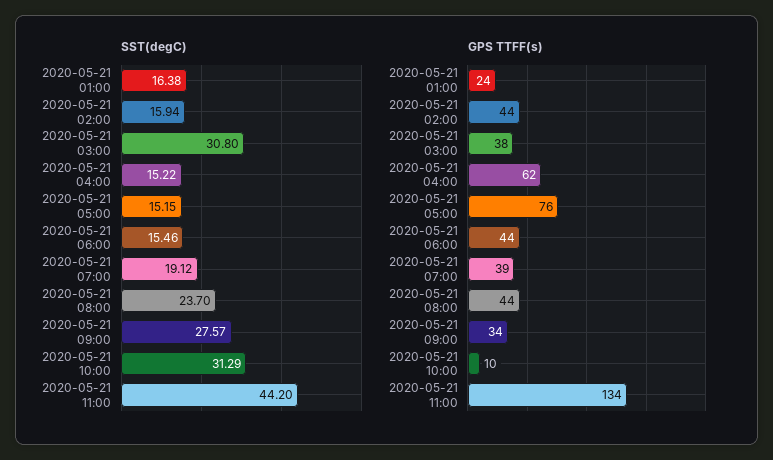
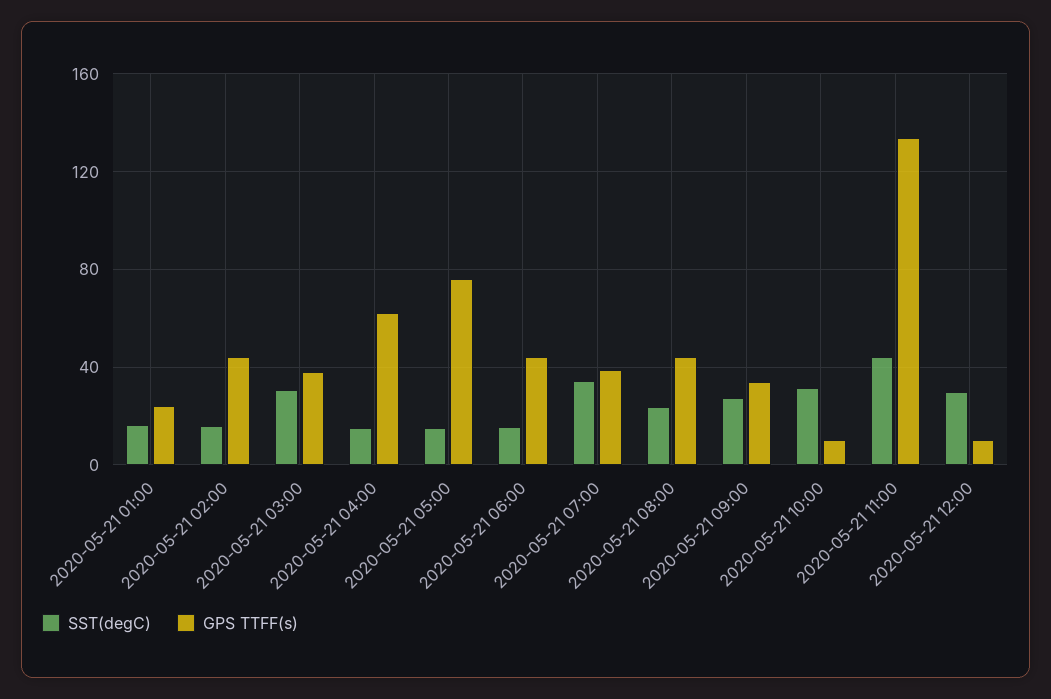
SST(degC), 2020-05-21 07:00: 19.12 -> 35
SST(degC), 2020-05-21 12:00: none -> 30
GPS TTFF(s), 2020-05-21 12:00: none -> 10

